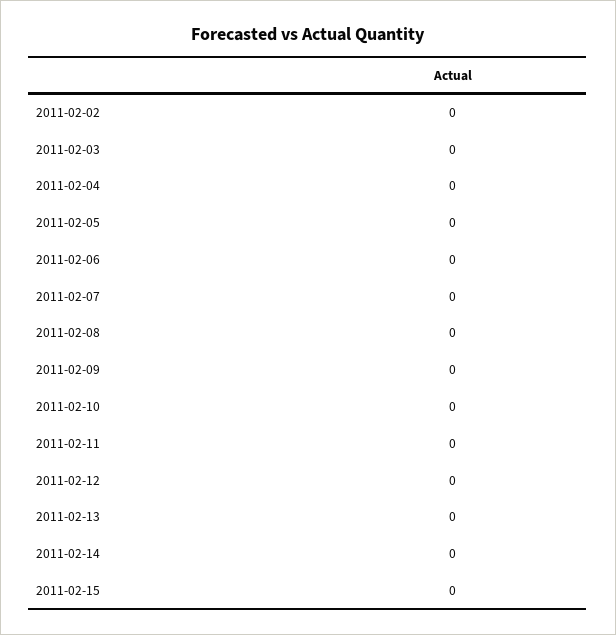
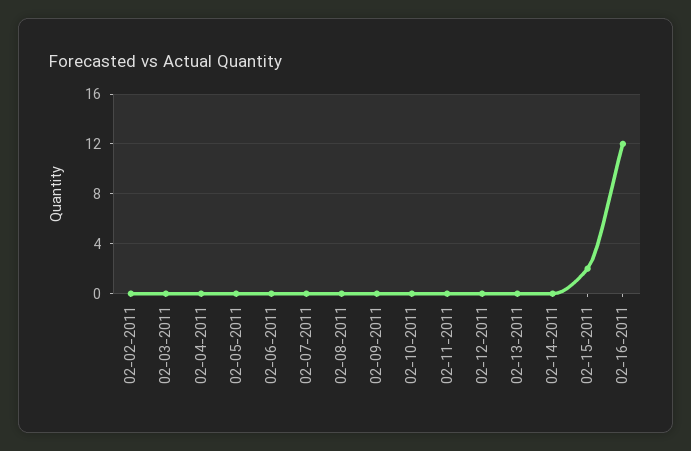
2011-02-15: 0 -> 2
02-16-2011: none -> 12

